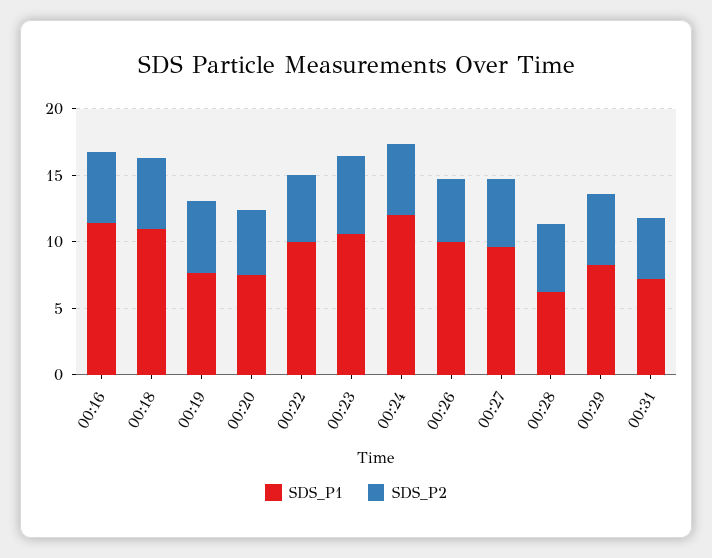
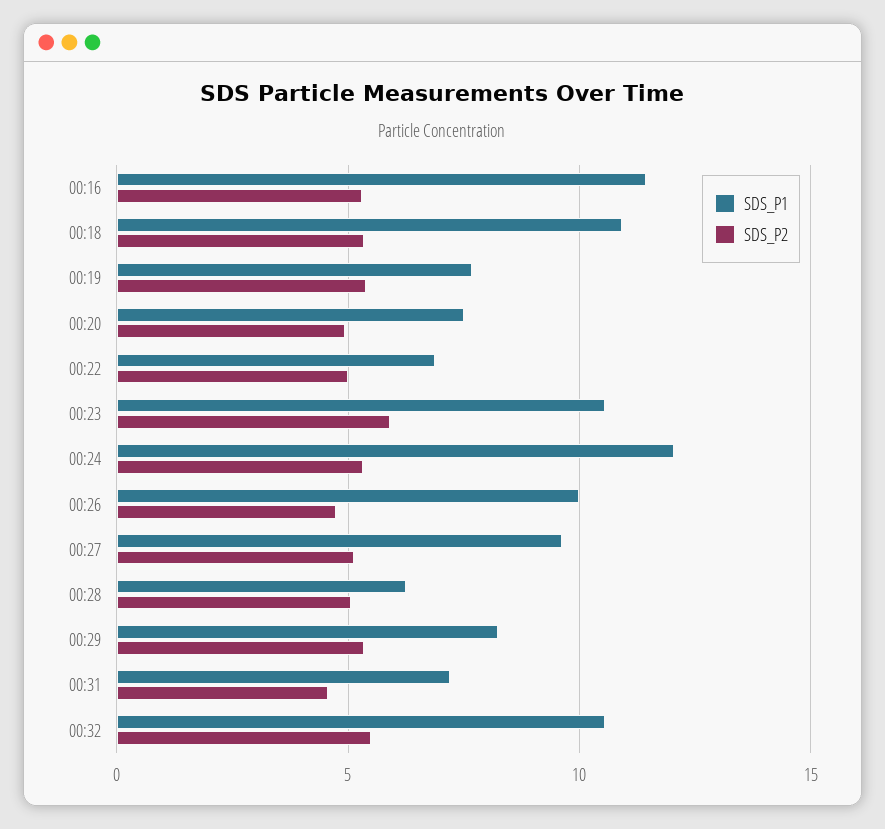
SDS_P1, 00:22: 10 -> 7
SDS_P1, 00:32: none -> 10.5
SDS_P2, 00:32: none -> 5.5

